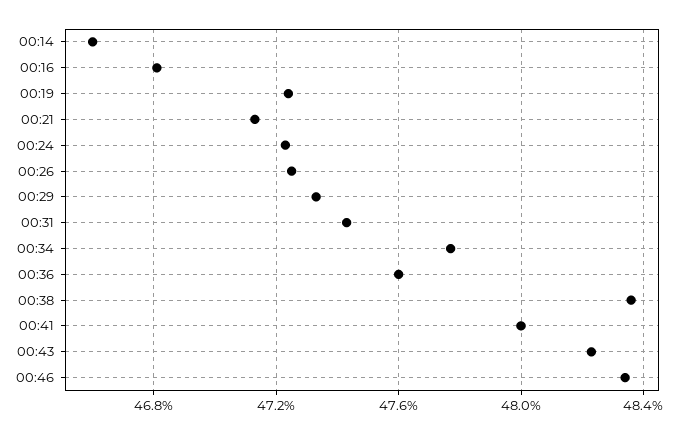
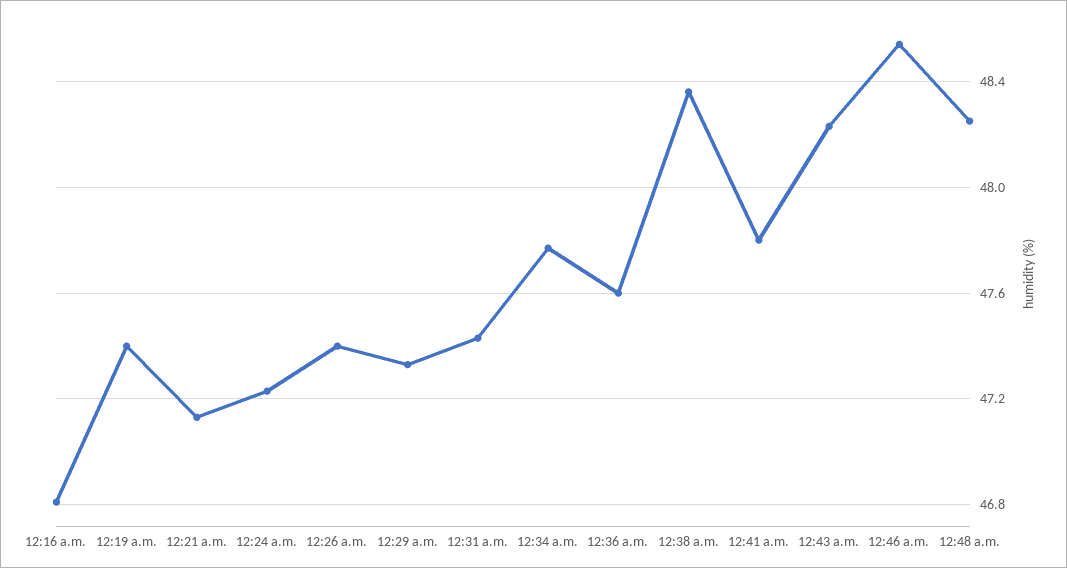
00:14: 46.6 -> none
00:19: 47.25 -> 47.4
00:26: 47.25 -> 47.4
00:41: 48 -> 47.8
00:46: 48.35 -> 48.55
12:48 a.m.: none -> 48.25

